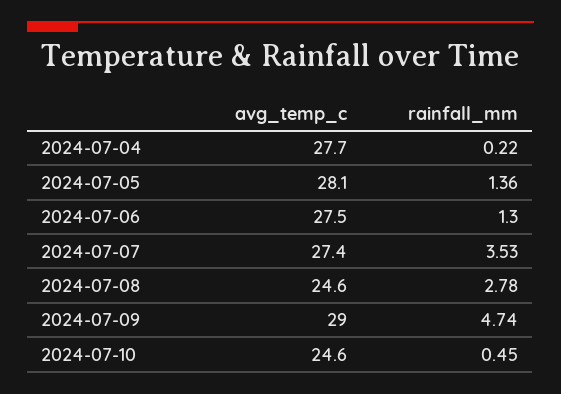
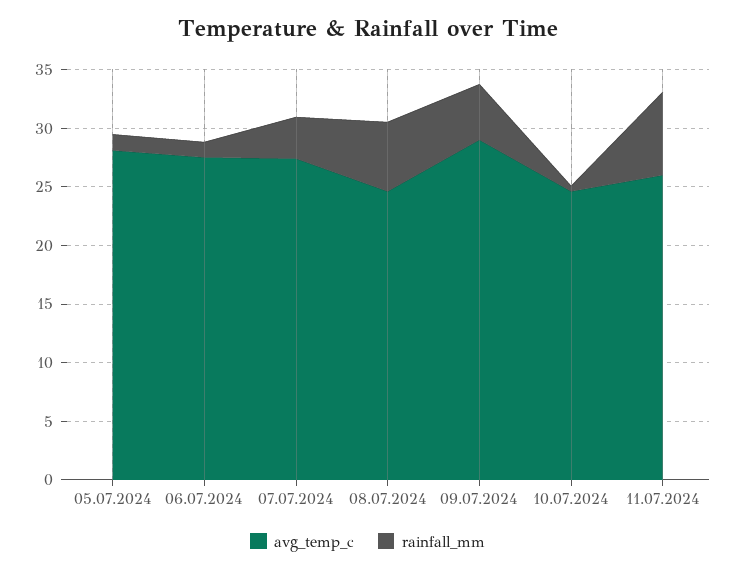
avg_temp_c, 2024-07-04: 27.7 -> none
rainfall_mm, 2024-07-04: 0.22 -> none
rainfall_mm, 2024-07-08: 2.78 -> 6
avg_temp_c, 11.07.2024: none -> 26
rainfall_mm, 11.07.2024: none -> 7

